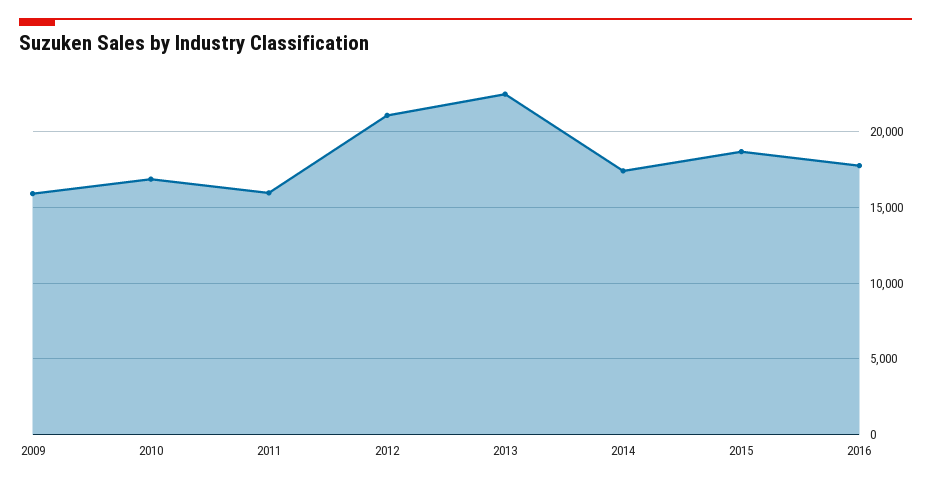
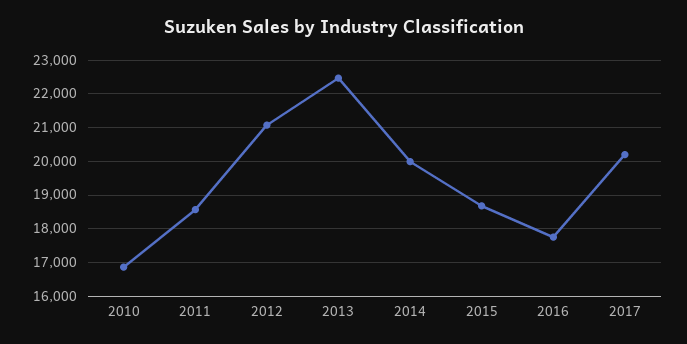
2009: 16000 -> none
2011: 16000 -> 18600
2014: 17500 -> 20000
2017: none -> 20200

